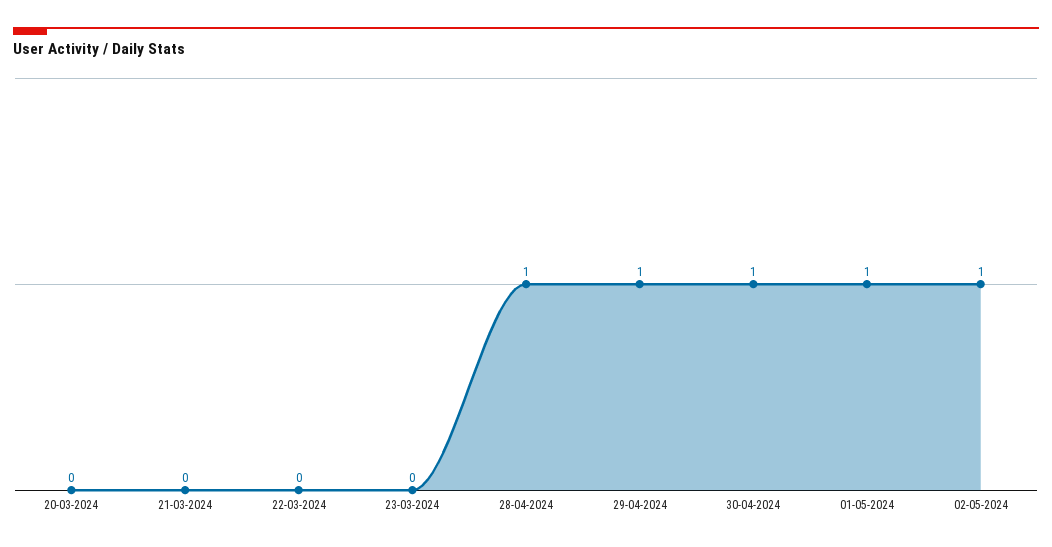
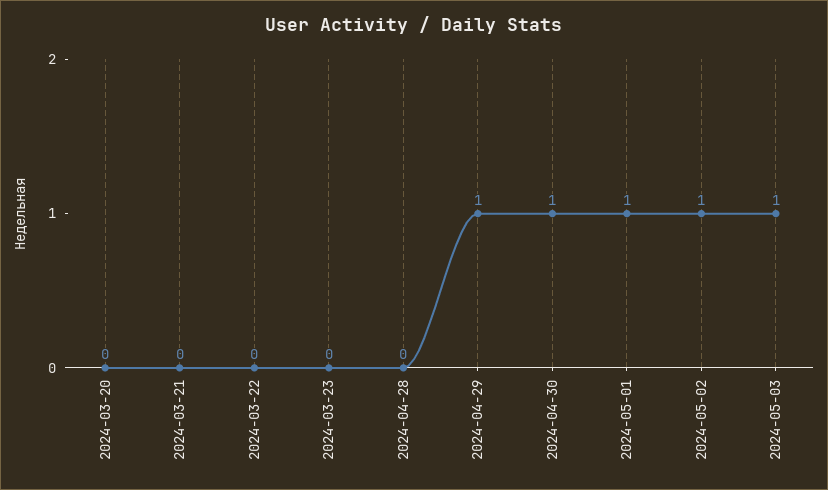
28-04-2024: 1 -> 0
2024-05-03: none -> 1

